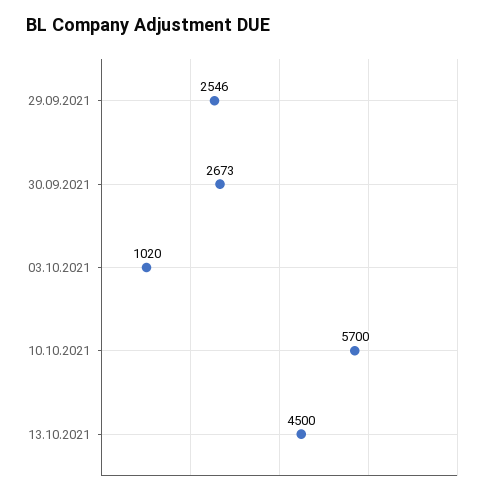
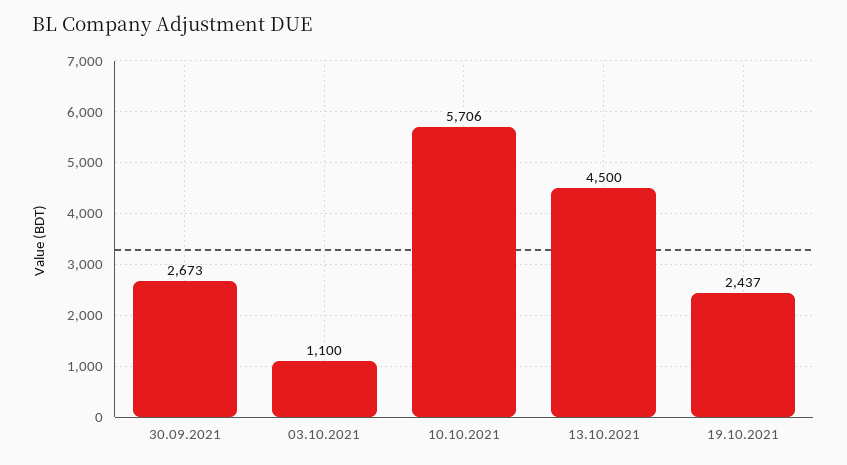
29.09.2021: 2546 -> none
03.10.2021: 1020 -> 1100
10.10.2021: 5700 -> 5706
19.10.2021: none -> 2437

